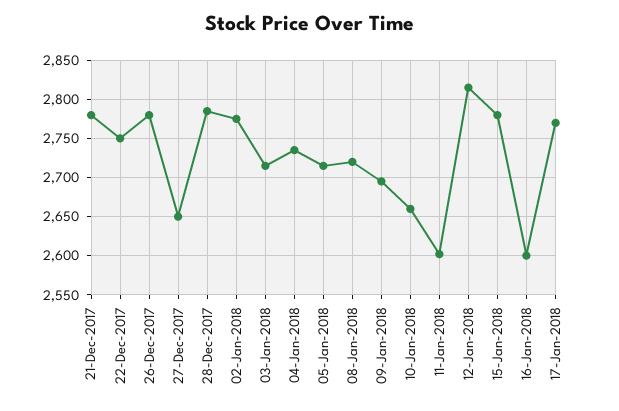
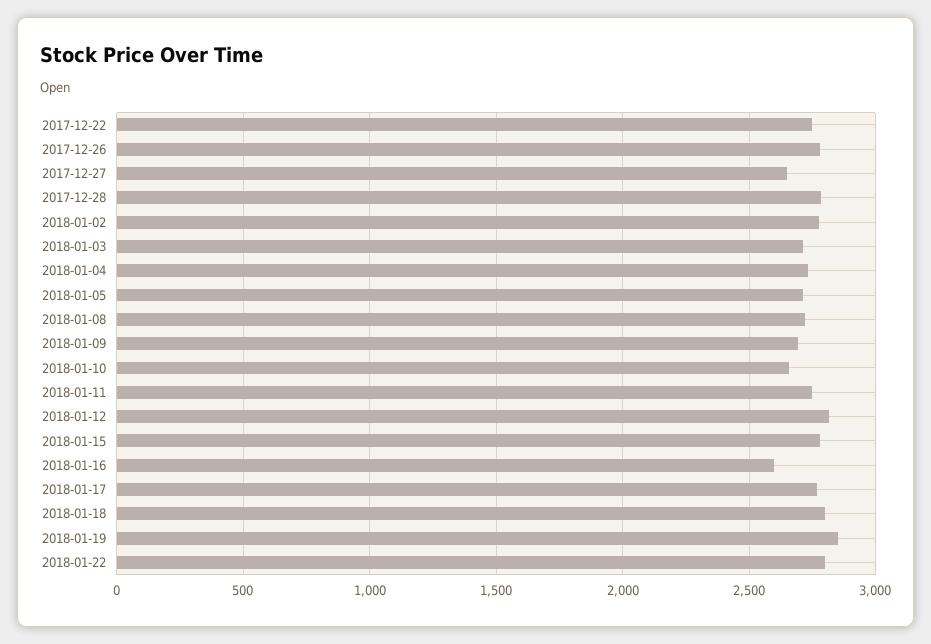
21-Dec-2017: 2780 -> none
11-Jan-2018: 2600 -> 2750
2018-01-18: none -> 2800
2018-01-19: none -> 2850
2018-01-22: none -> 2800

